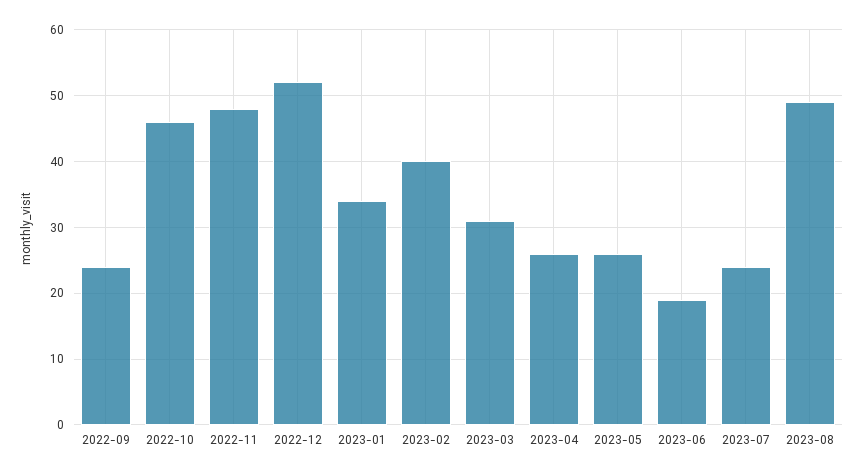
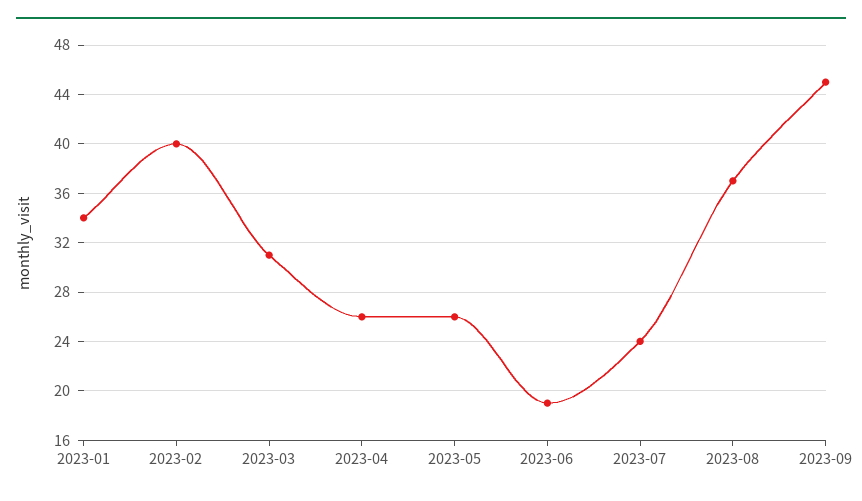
2022-09: 24 -> none
2022-10: 46 -> none
2022-11: 48 -> none
2022-12: 52 -> none
2023-08: 49 -> 37
2023-09: none -> 45

